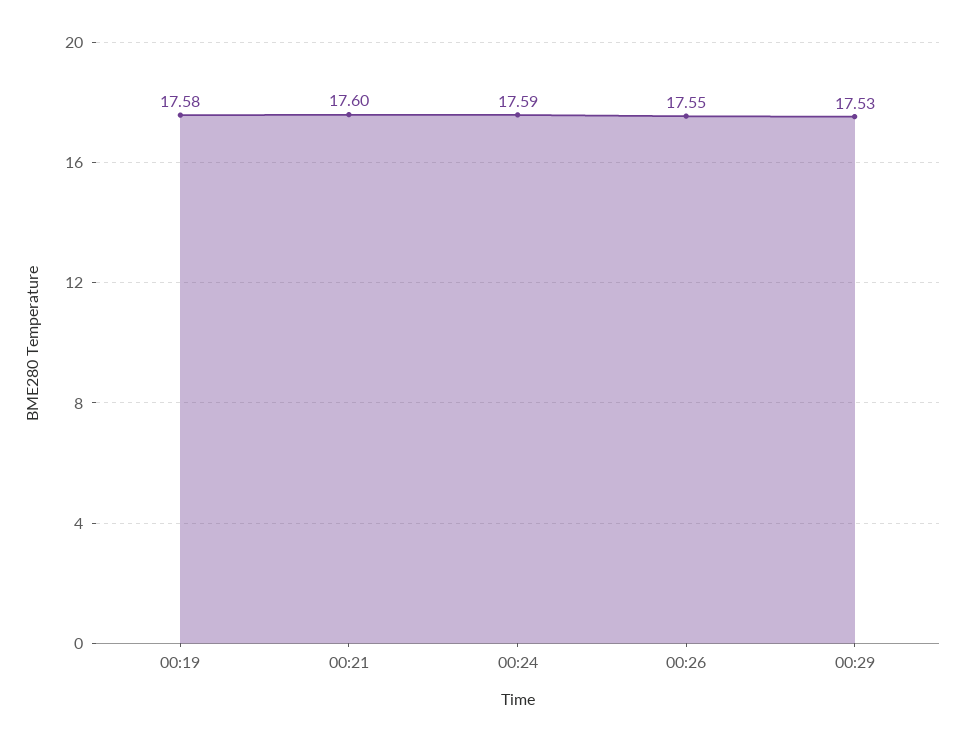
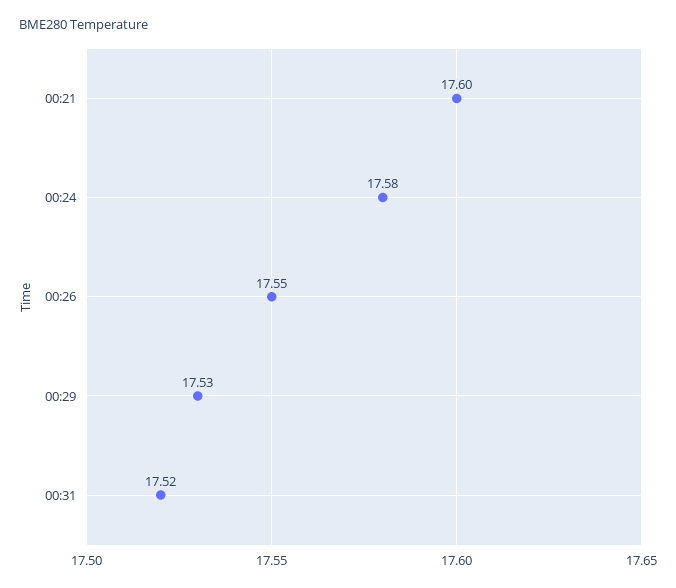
00:19: 17.58 -> none
00:24: 17.59 -> 17.58
00:31: none -> 17.52

